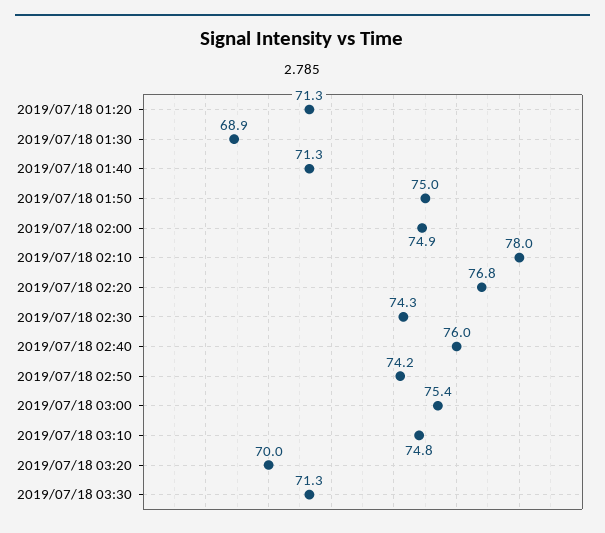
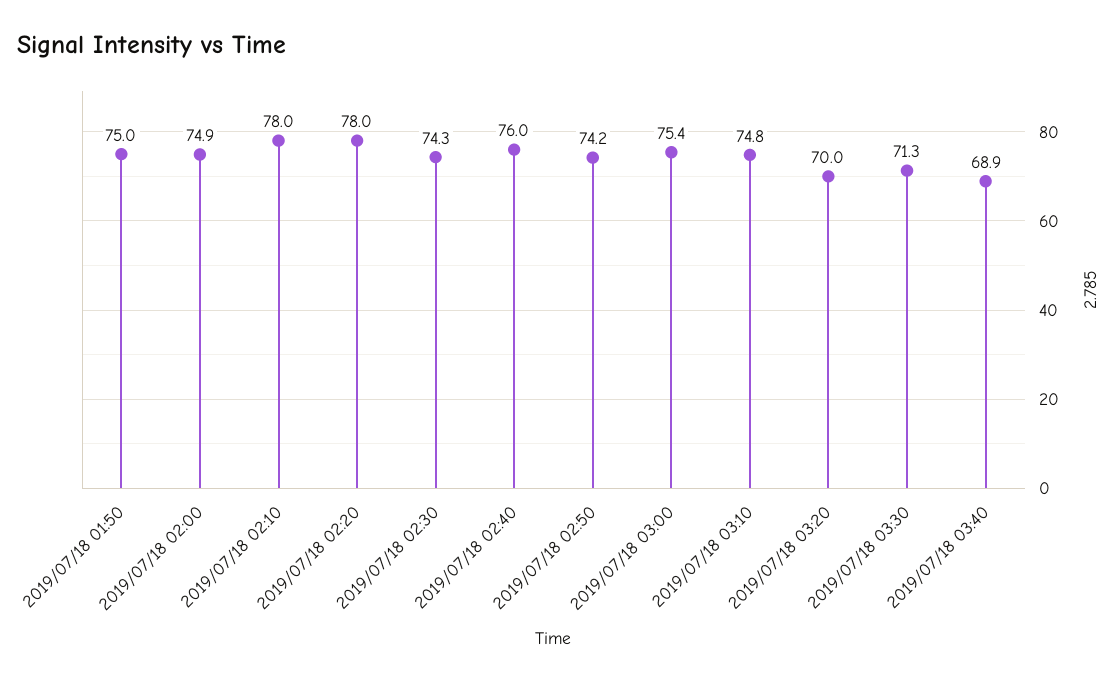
2019/07/18 01:20: 71.3 -> none
2019/07/18 01:30: 68.9 -> none
2019/07/18 01:40: 71.3 -> none
2019/07/18 02:20: 76.8 -> 78
2019/07/18 03:40: none -> 68.9

